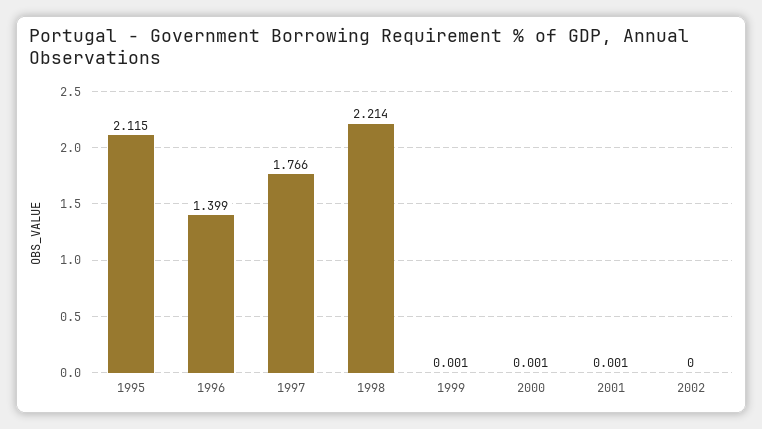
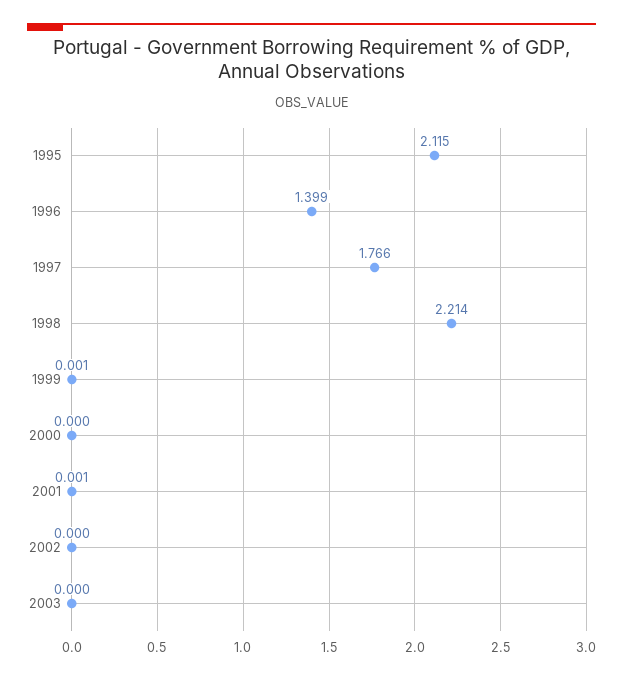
2000: 0.001 -> 0
2003: none -> 0

